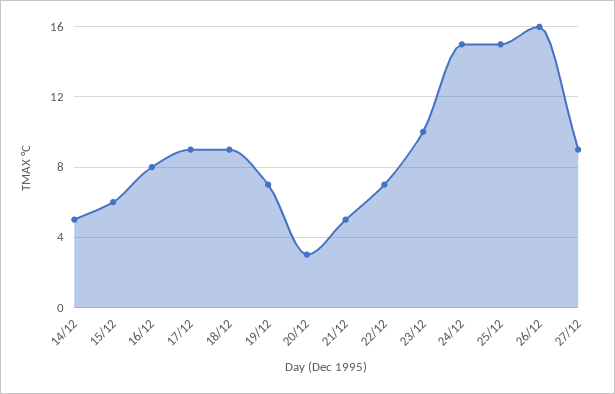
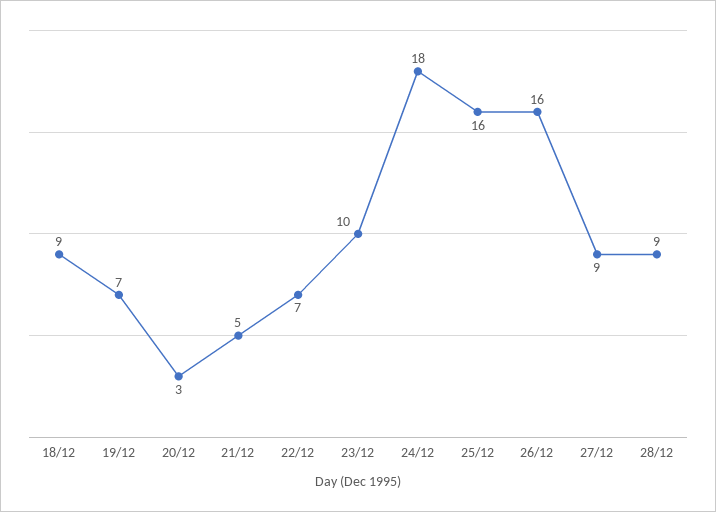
14/12: 5 -> none
15/12: 6 -> none
16/12: 8 -> none
17/12: 9 -> none
24/12: 15 -> 18
25/12: 15 -> 16
28/12: none -> 9

